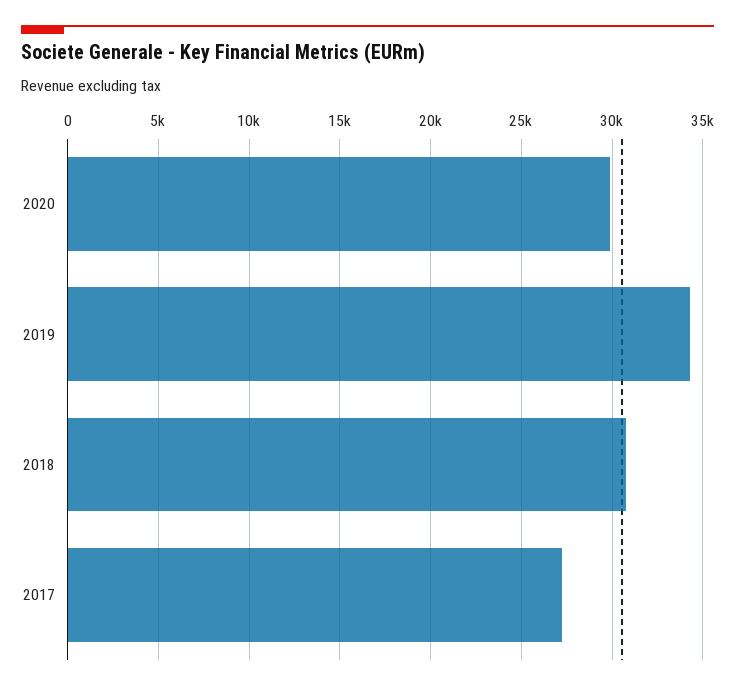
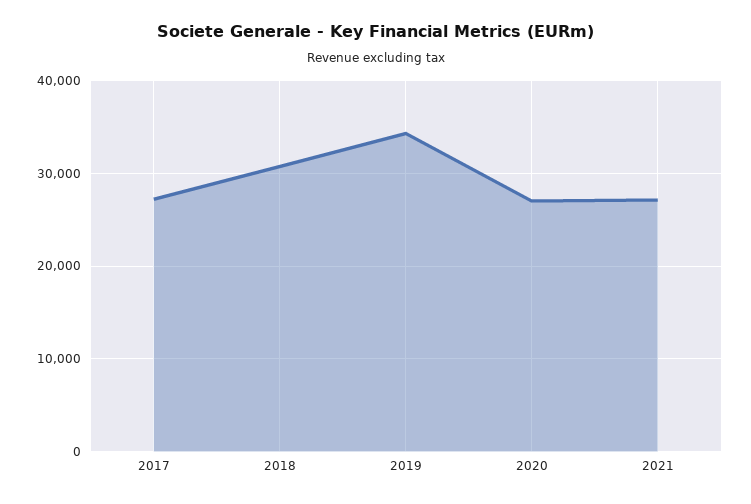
2020: 30000 -> 27000
2021: none -> 27000

